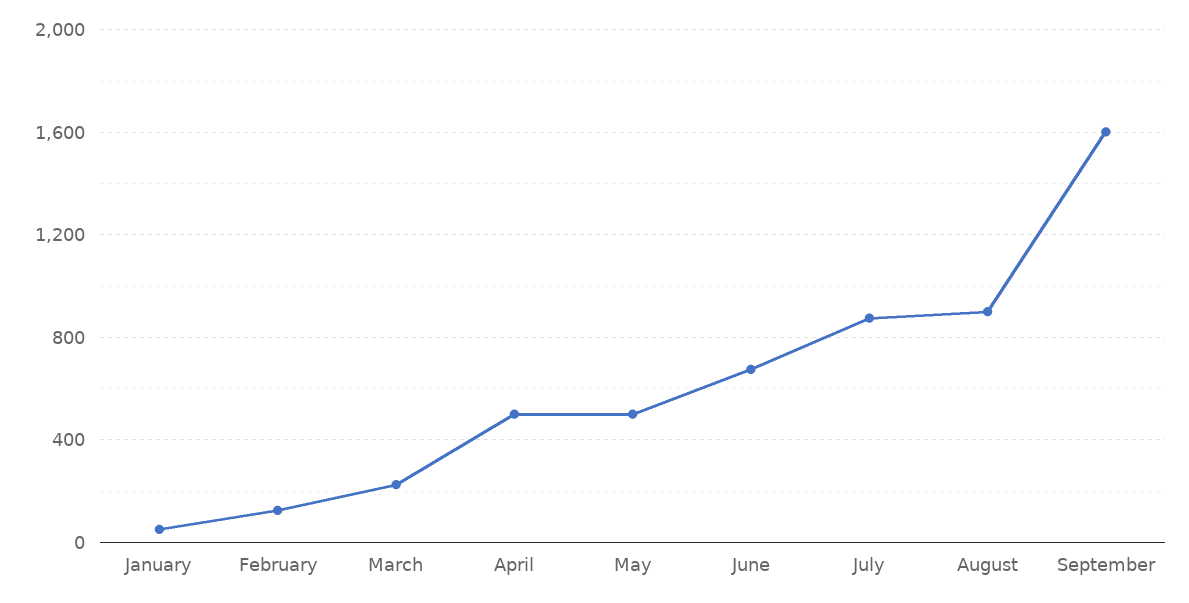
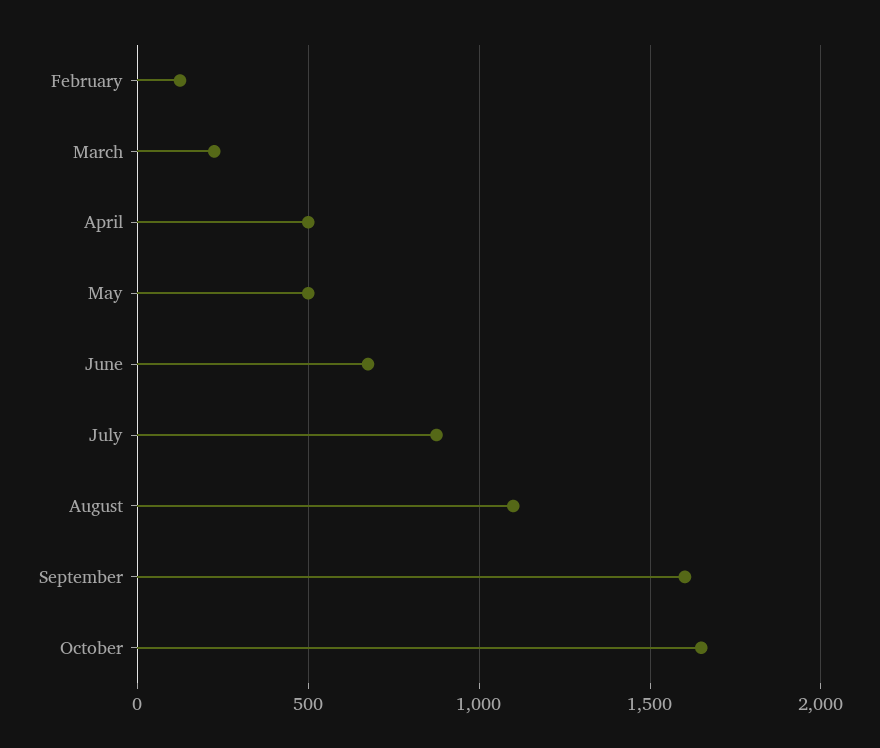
January: 50 -> none
August: 900 -> 1100
October: none -> 1650

